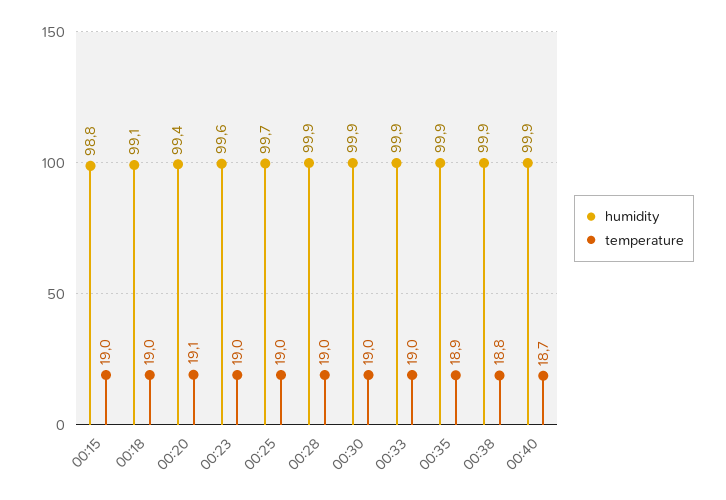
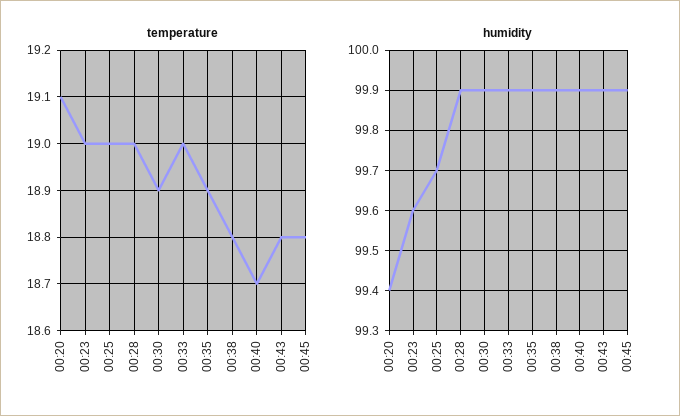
humidity, 00:15: 98.8 -> none
temperature, 00:15: 19 -> none
humidity, 00:18: 99.1 -> none
temperature, 00:18: 19 -> none
temperature, 00:30: 19 -> 18.9
temperature, 00:43: none -> 18.8
temperature, 00:45: none -> 18.8
humidity, 00:43: none -> 99.9
humidity, 00:45: none -> 99.9

